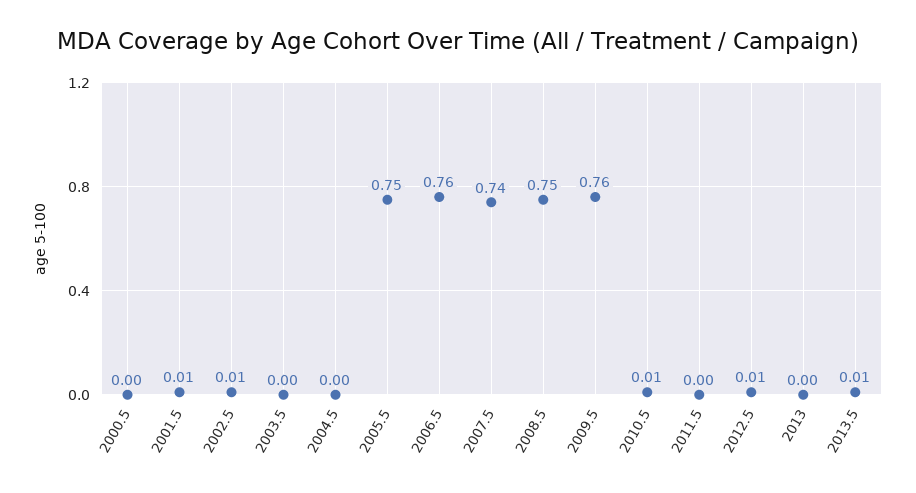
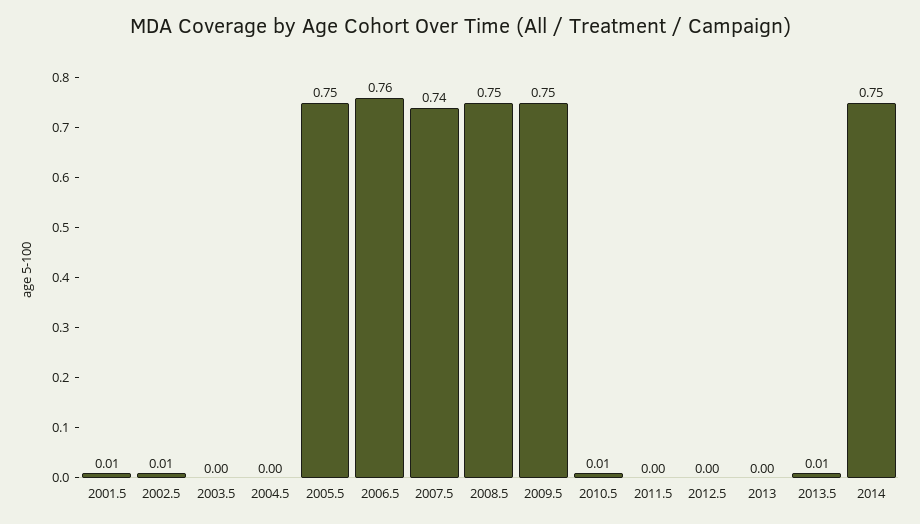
2000.5: 0 -> none
2009.5: 0.76 -> 0.75
2012.5: 0.01 -> 0
2014: none -> 0.75

